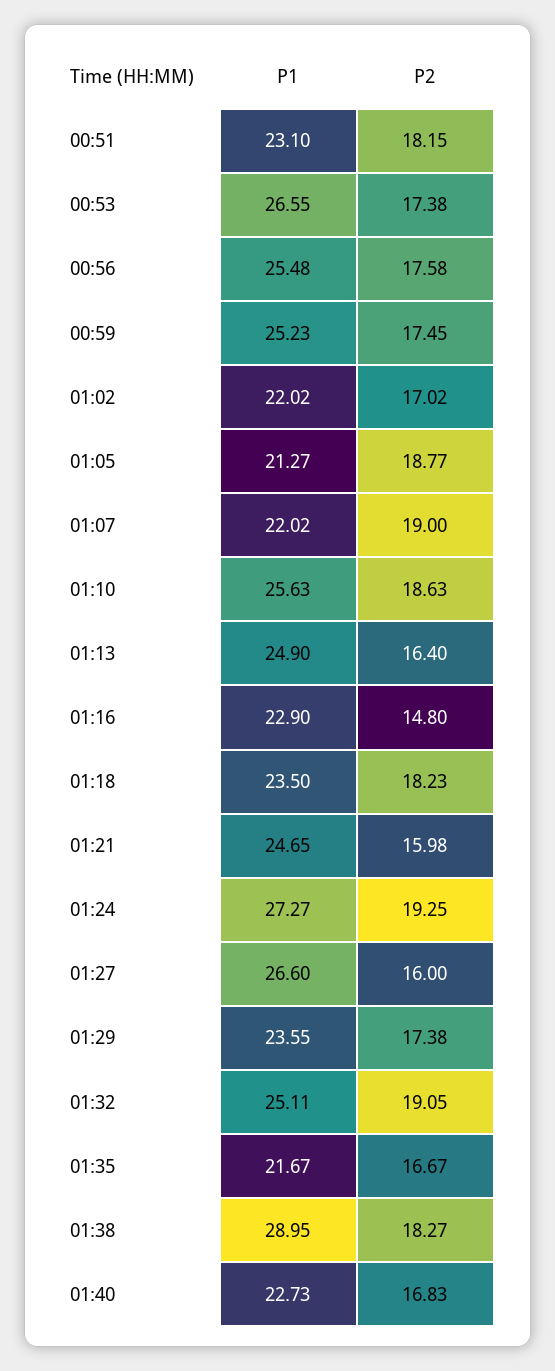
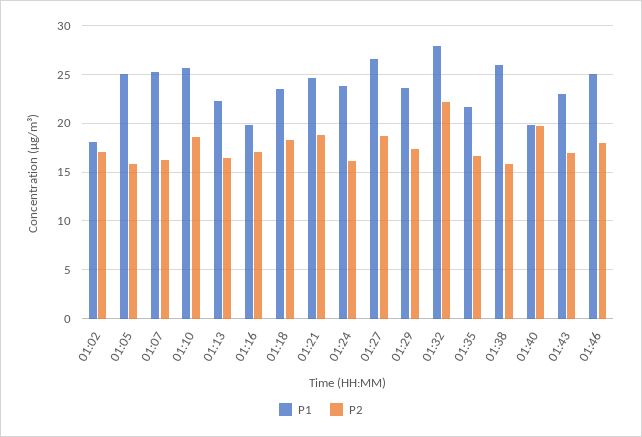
P1, 00:51: 23.1 -> none
P2, 00:51: 18.15 -> none
P1, 00:53: 26.55 -> none
P2, 00:53: 17.38 -> none
P1, 00:56: 25.48 -> none
P2, 00:56: 17.58 -> none
P1, 00:59: 25.23 -> none
P2, 00:59: 17.45 -> none
P1, 01:02: 22.02 -> 18
P1, 01:05: 21.27 -> 25
P2, 01:05: 18.77 -> 16
P1, 01:07: 22.02 -> 25
P2, 01:07: 19 -> 16
P1, 01:13: 24.9 -> 22
P1, 01:16: 22.9 -> 20
P2, 01:16: 14.8 -> 17
P2, 01:21: 15.98 -> 19
P1, 01:24: 27.27 -> 24
P2, 01:24: 19.25 -> 16
P2, 01:27: 16 -> 19
P1, 01:32: 25.11 -> 28
P2, 01:32: 19.05 -> 22
P1, 01:38: 28.95 -> 26
P2, 01:38: 18.27 -> 16
P1, 01:40: 22.73 -> 20
P2, 01:40: 16.83 -> 20
P1, 01:43: none -> 23
P2, 01:43: none -> 17
P1, 01:46: none -> 25
P2, 01:46: none -> 18

